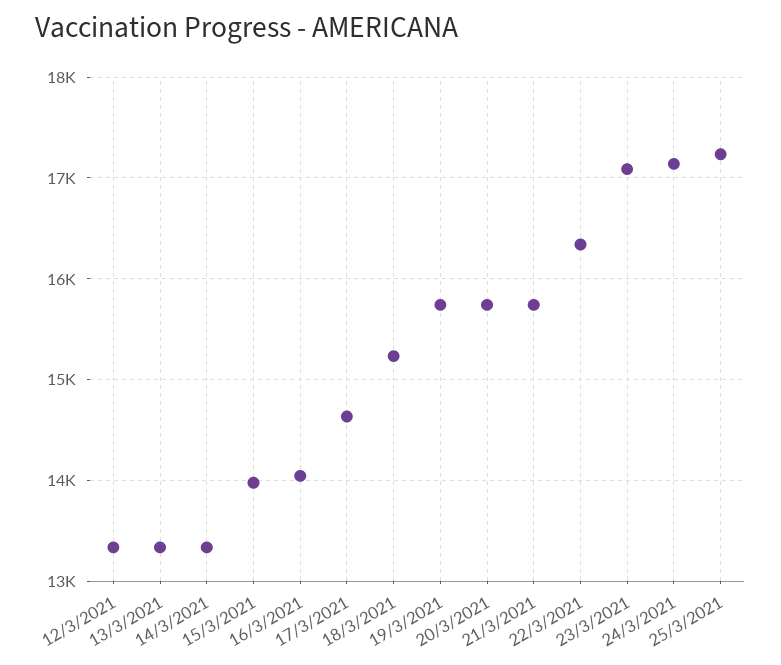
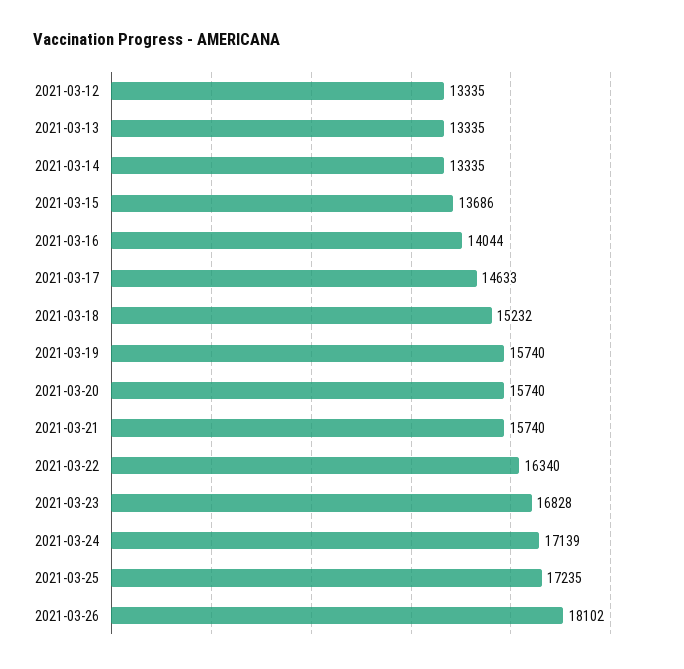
15/3/2021: 14000 -> 13686
23/3/2021: 17100 -> 16828
2021-03-26: none -> 18102

